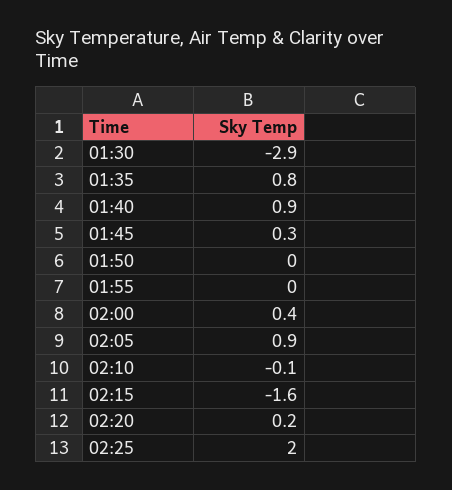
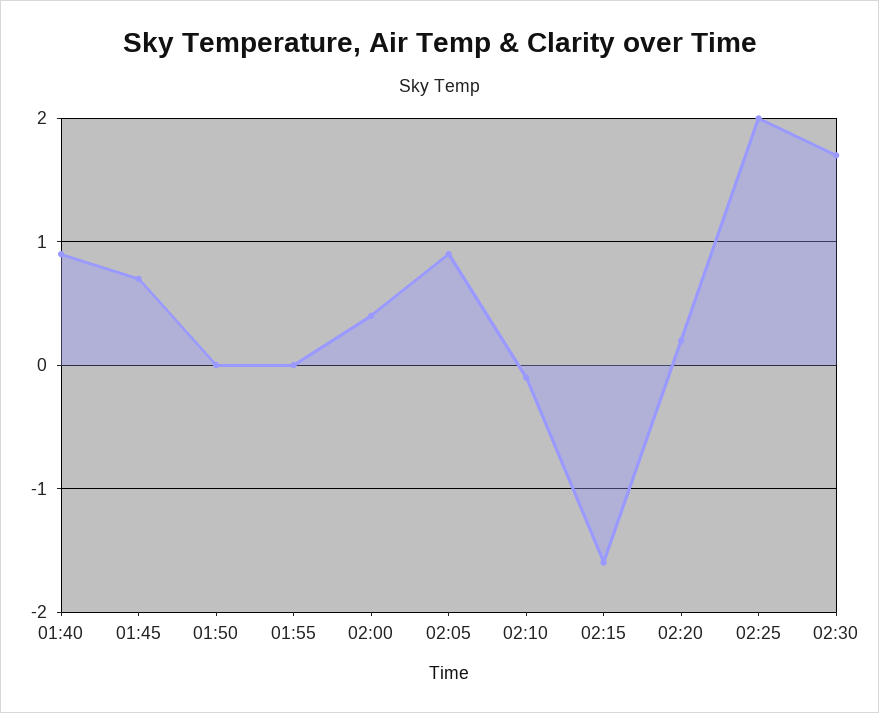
01:30: -2.9 -> none
01:35: 0.8 -> none
01:45: 0.3 -> 0.7
02:30: none -> 1.7

